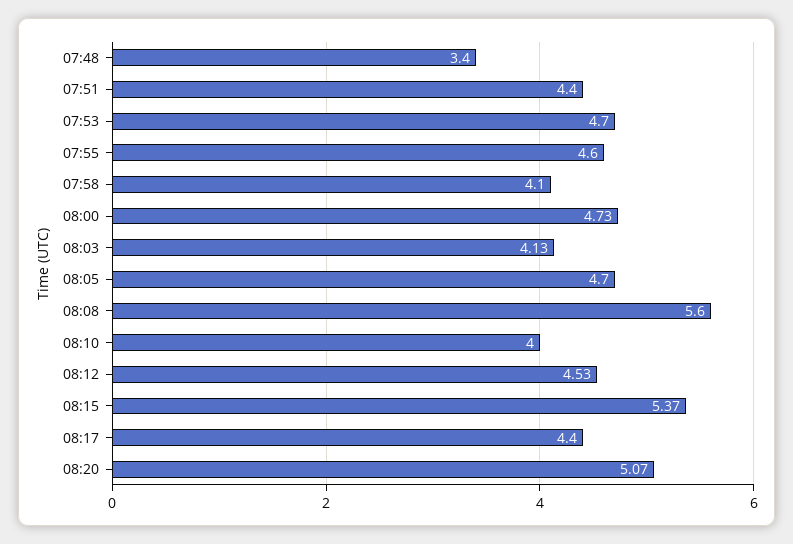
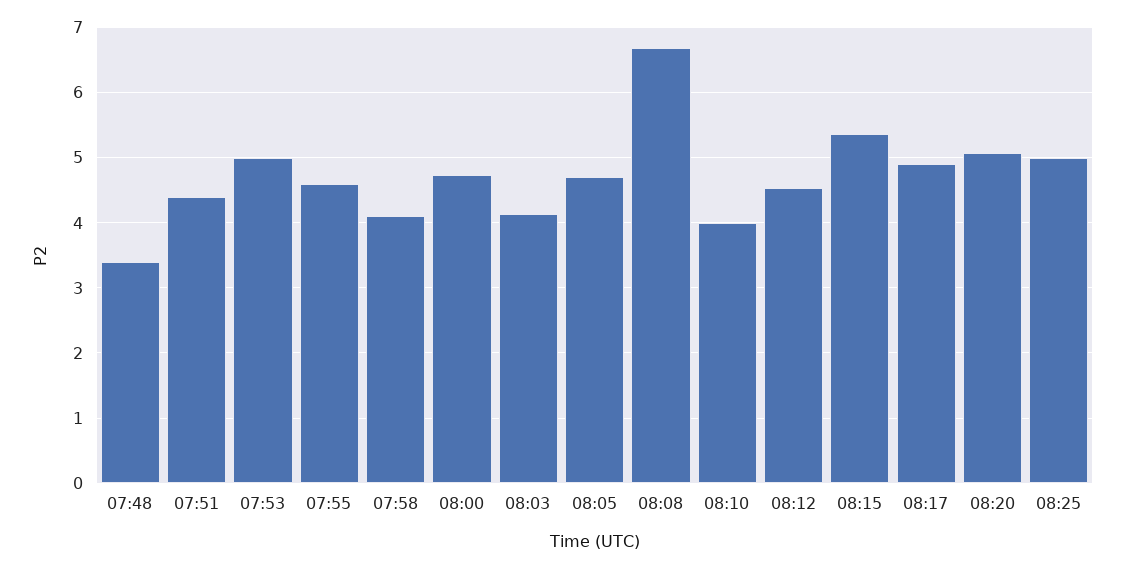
07:53: 4.7 -> 5
08:08: 5.6 -> 6.7
08:17: 4.4 -> 4.9
08:25: none -> 5

